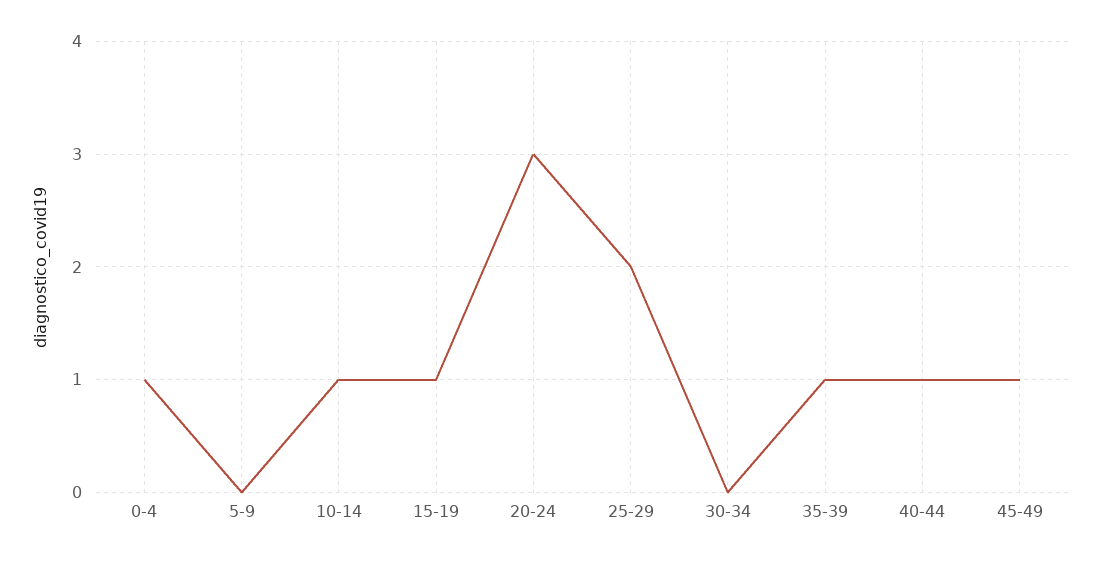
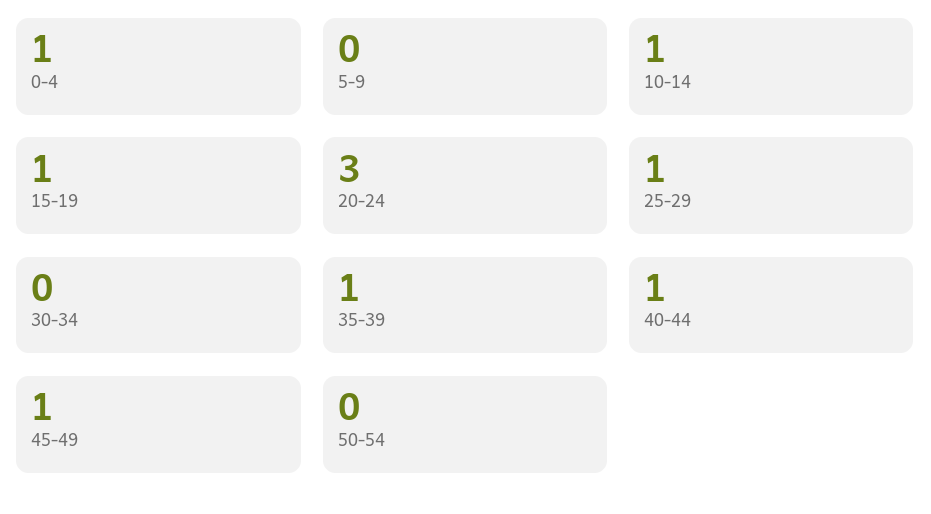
25-29: 2 -> 1
50-54: none -> 0

